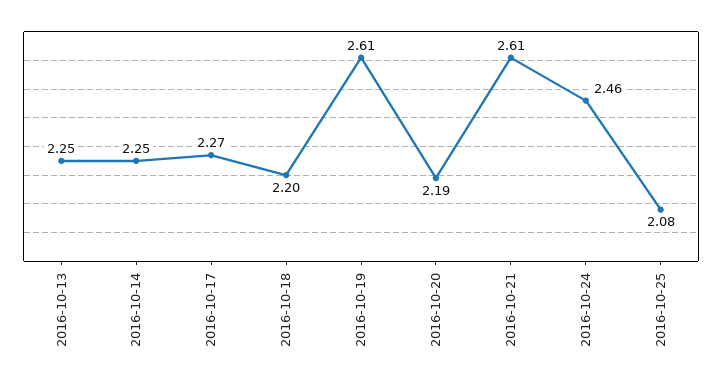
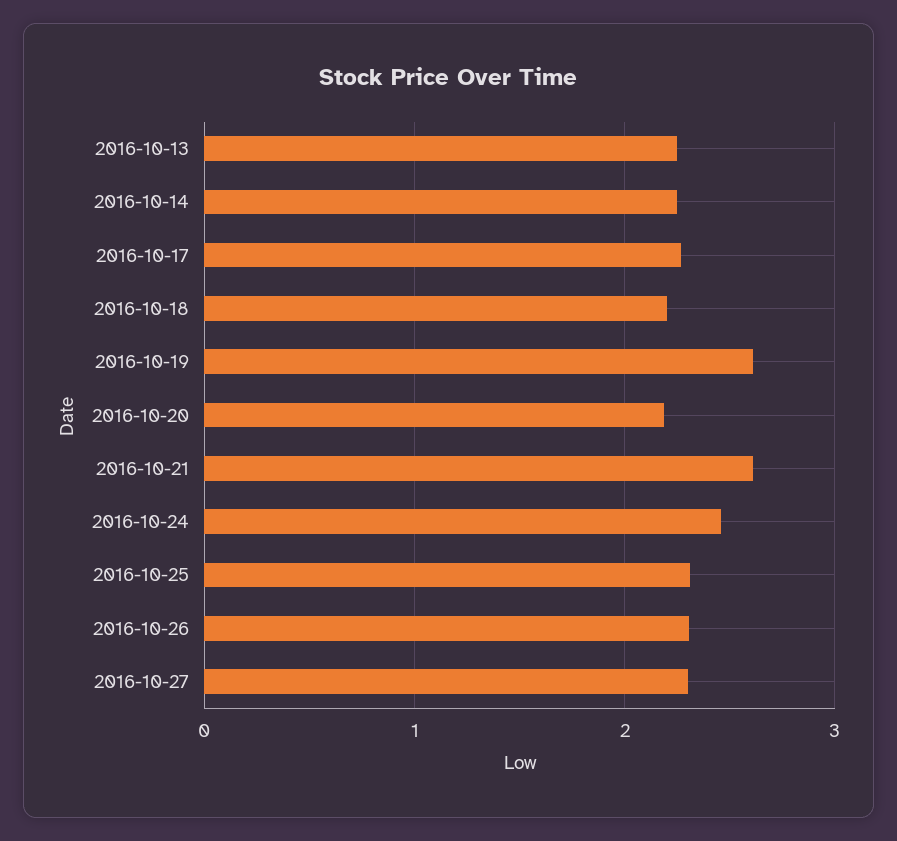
2016-10-25: 2.08 -> 2.3
2016-10-26: none -> 2.3
2016-10-27: none -> 2.3

